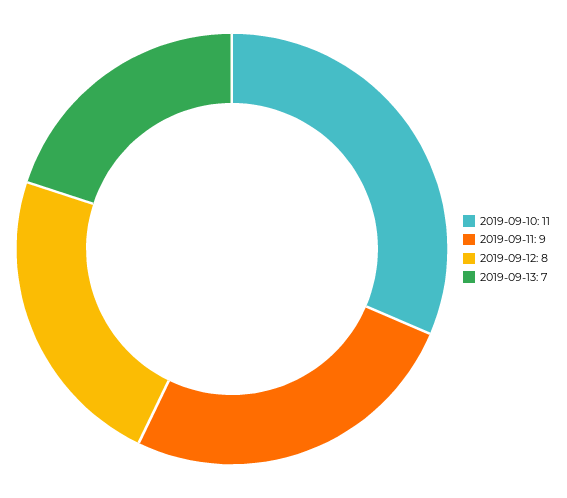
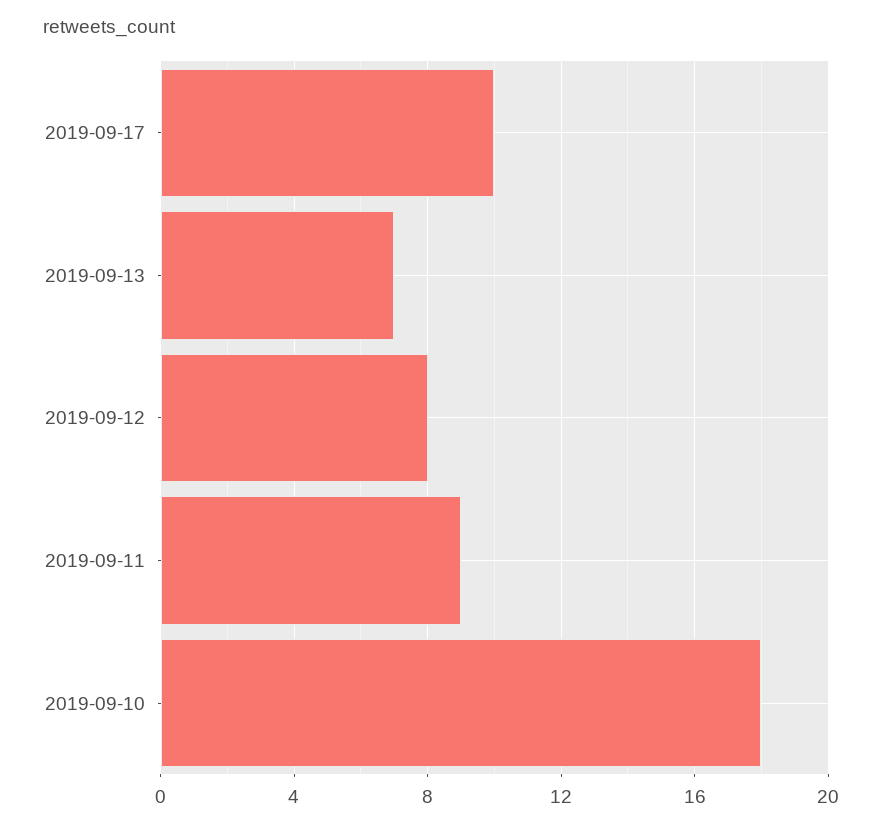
2019-09-10: 11 -> 18
2019-09-17: none -> 10

